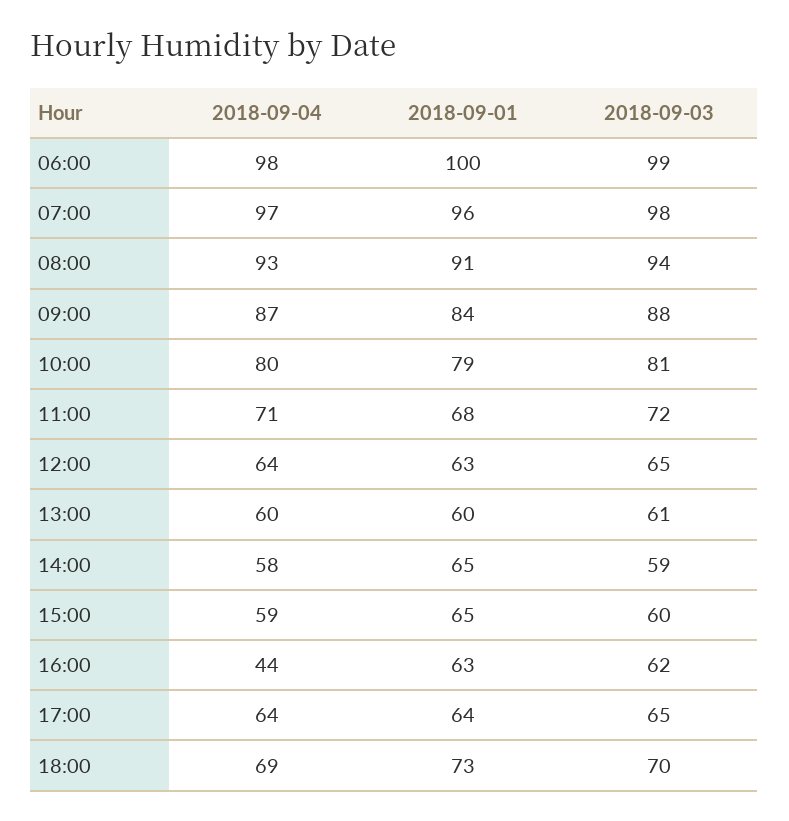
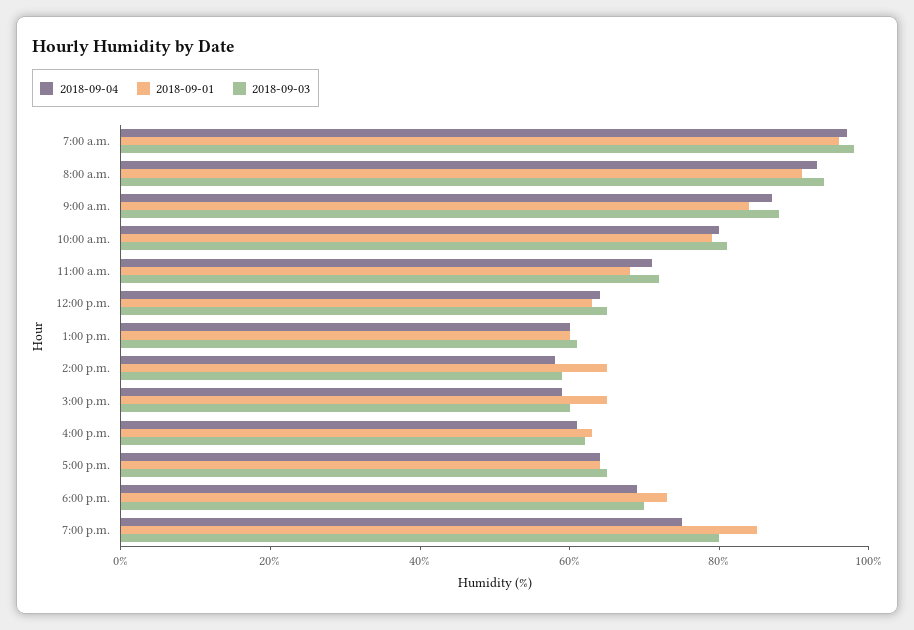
2018-09-04, 06:00: 98 -> none
2018-09-01, 06:00: 100 -> none
2018-09-03, 06:00: 99 -> none
2018-09-04, 16:00: 44 -> 60
2018-09-04, 7:00 p.m.: none -> 75
2018-09-01, 7:00 p.m.: none -> 85
2018-09-03, 7:00 p.m.: none -> 80

